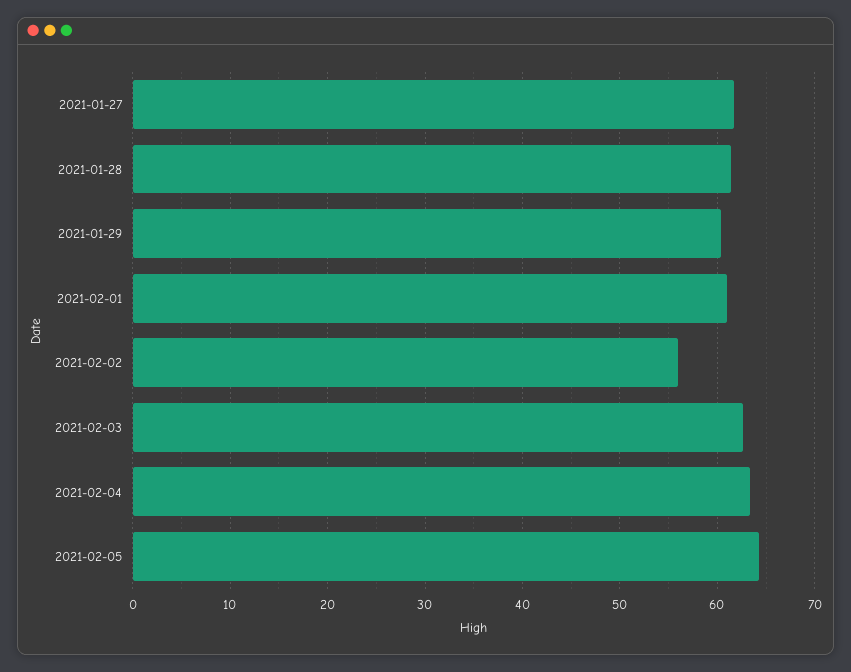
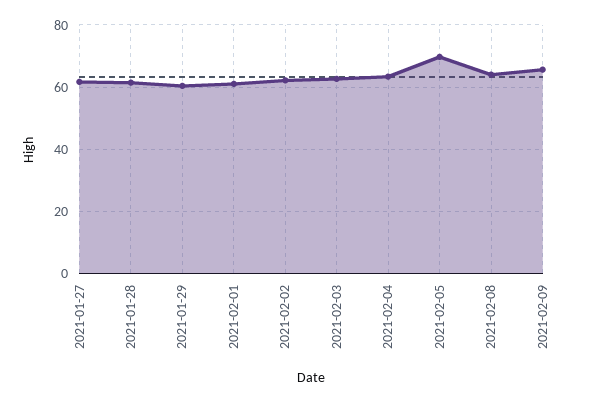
2021-02-02: 56 -> 62
2021-02-05: 64 -> 70
2021-02-08: none -> 64
2021-02-09: none -> 66

